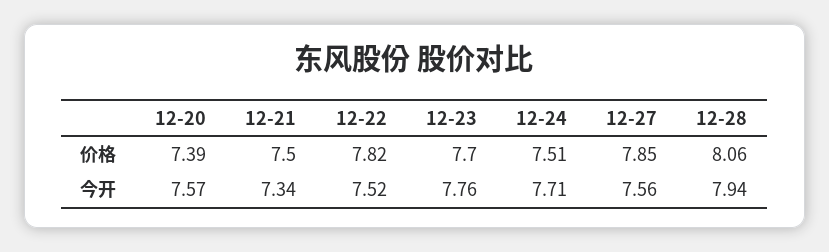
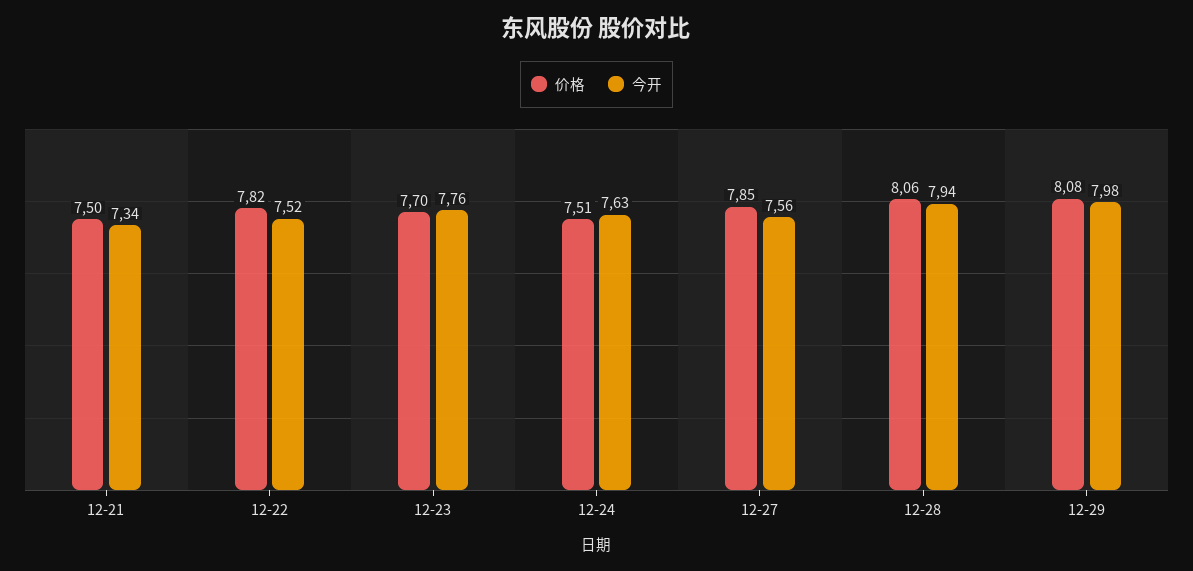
价格, 12-20: 7.39 -> none
今开, 12-20: 7.57 -> none
今开, 12-24: 7.71 -> 7.63
价格, 12-29: none -> 8.08
今开, 12-29: none -> 7.98

